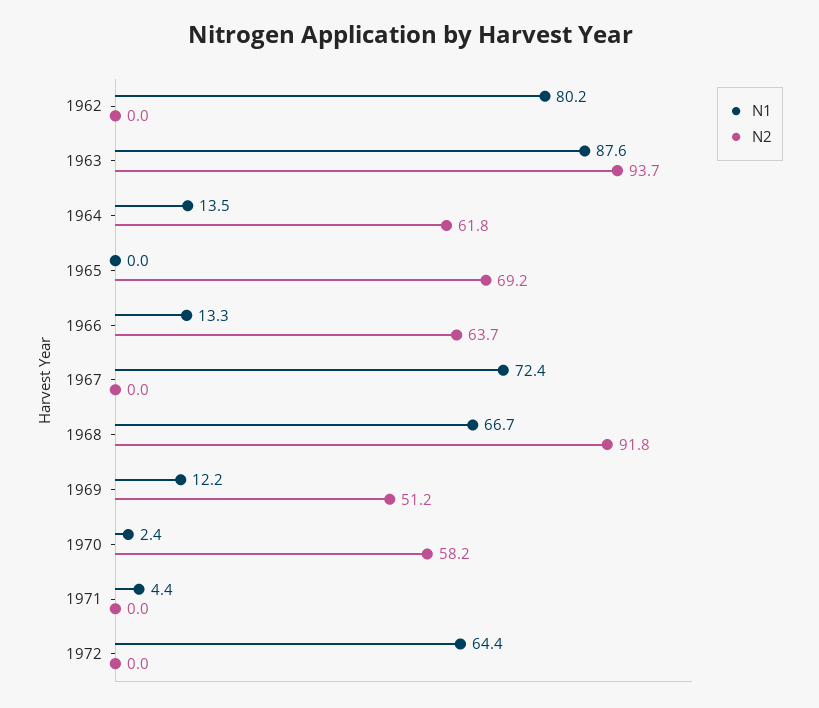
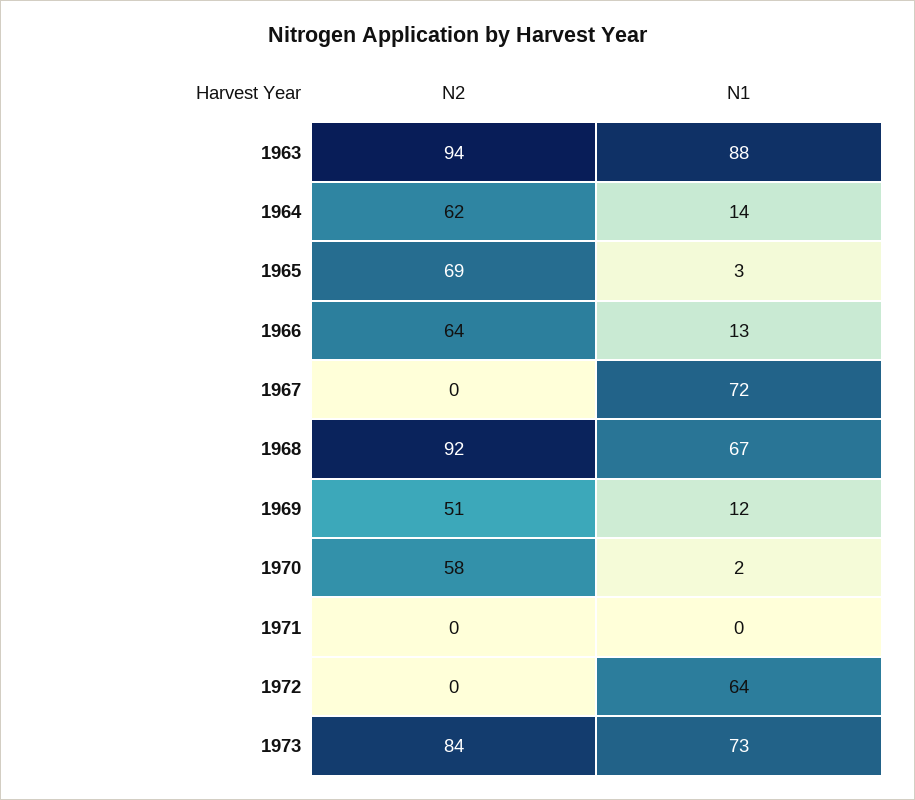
N1, 1962: 80.2 -> none
N2, 1962: 0 -> none
N1, 1965: 0 -> 3
N1, 1971: 4.4 -> 0
N2, 1973: none -> 84
N1, 1973: none -> 73

